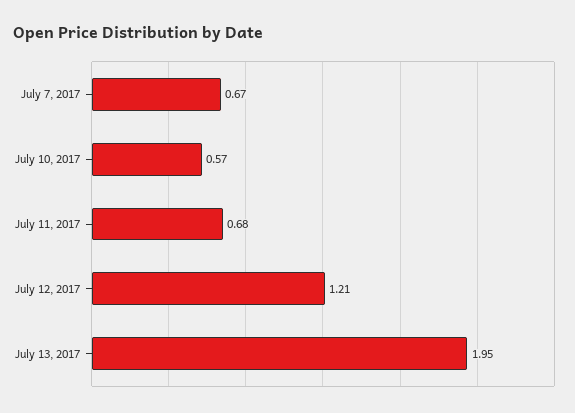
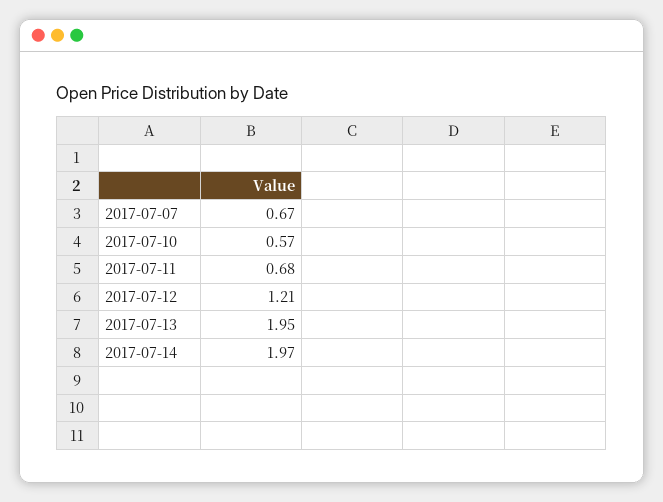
2017-07-14: none -> 1.97

